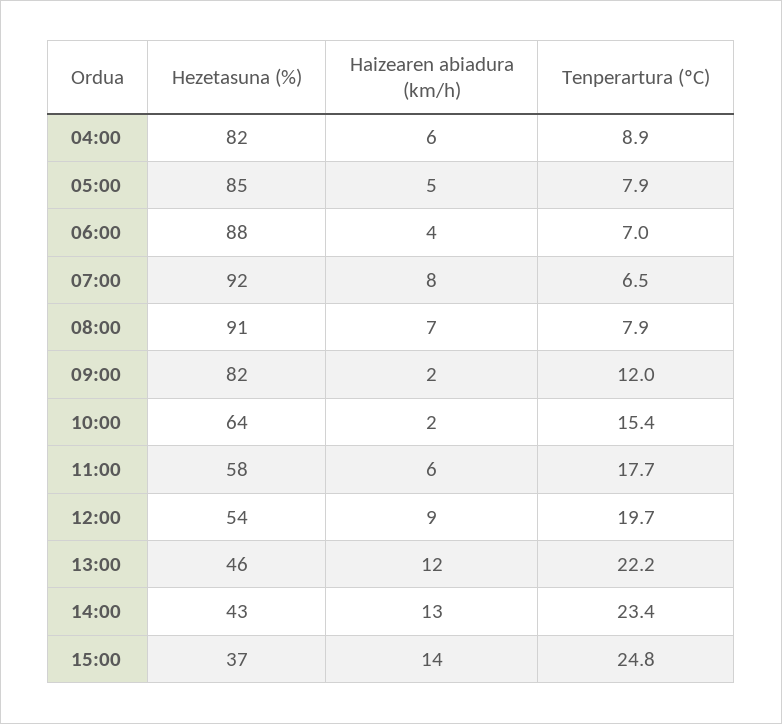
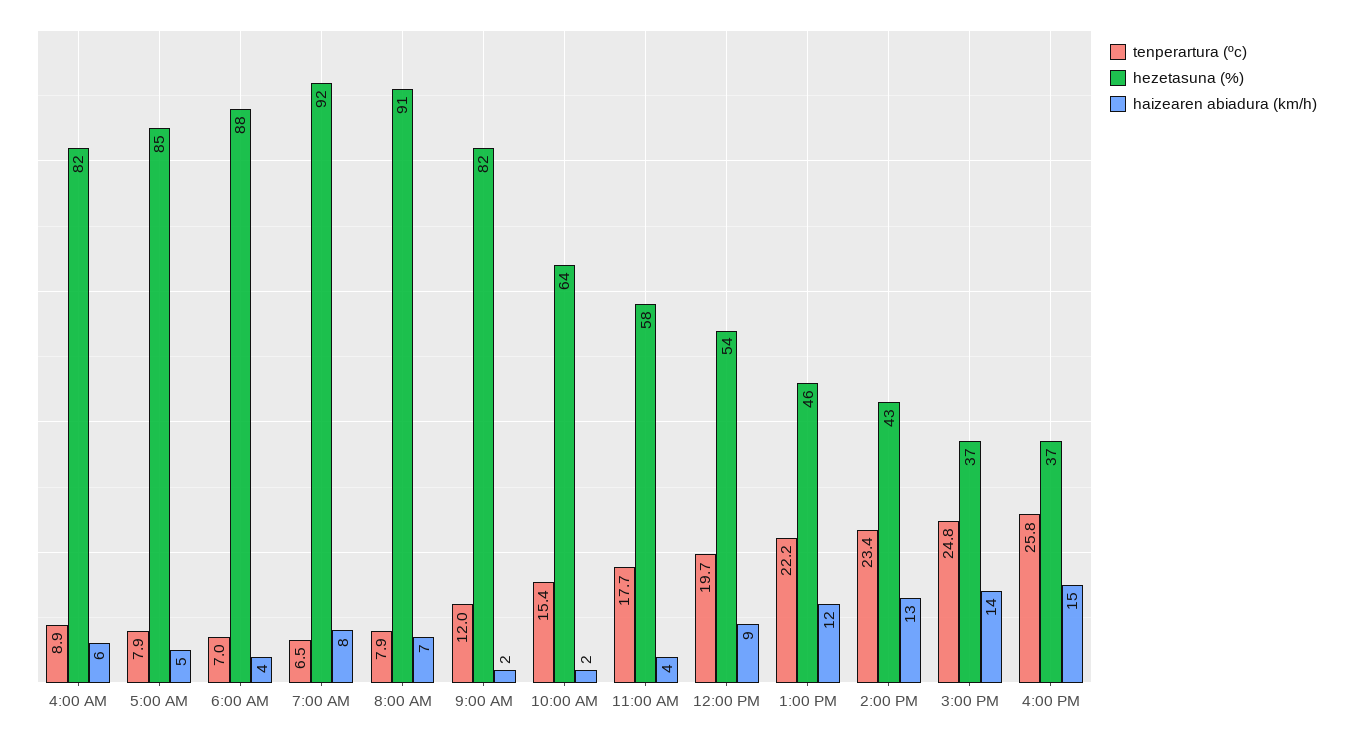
Haizearen abiadura (km/h), 11:00: 6 -> 4
Tenperartura (ºC), 4:00 PM: none -> 25.8
Hezetasuna (%), 4:00 PM: none -> 37
Haizearen abiadura (km/h), 4:00 PM: none -> 15

